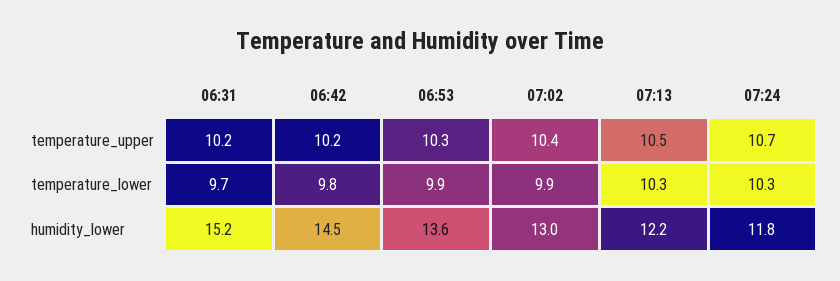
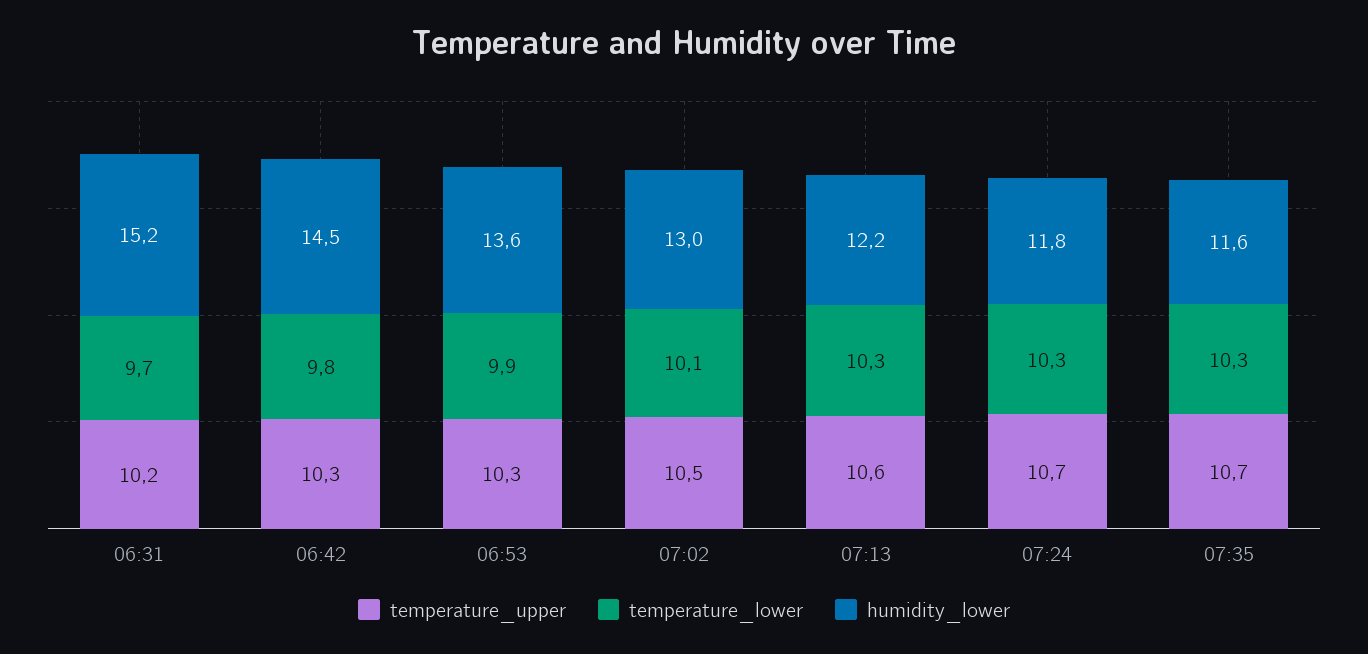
temperature_upper, 06:42: 10.2 -> 10.3
temperature_upper, 07:02: 10.4 -> 10.5
temperature_upper, 07:13: 10.5 -> 10.6
temperature_lower, 07:02: 9.9 -> 10.1
temperature_upper, 07:35: none -> 10.7
temperature_lower, 07:35: none -> 10.3
humidity_lower, 07:35: none -> 11.6

